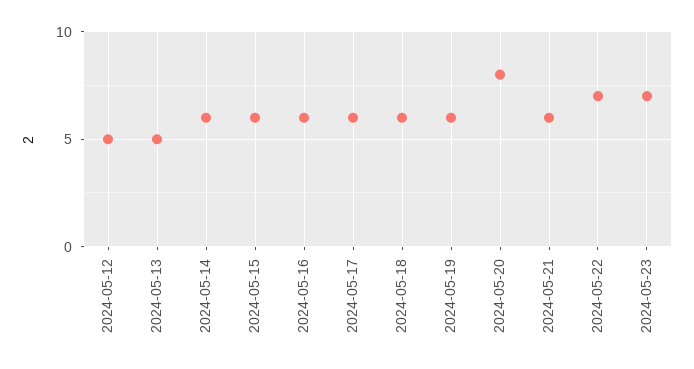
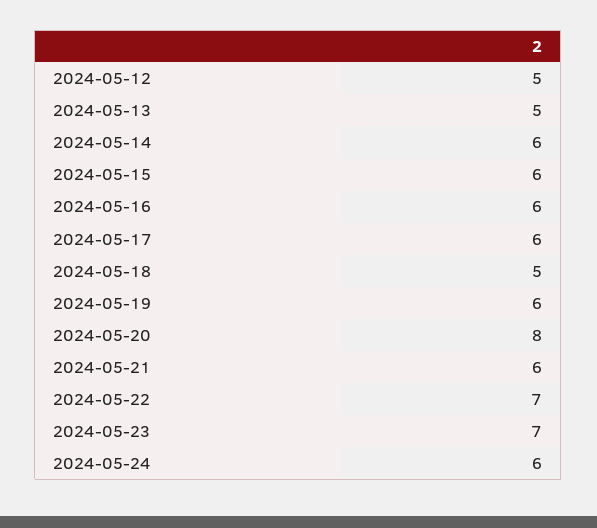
2024-05-18: 6 -> 5
2024-05-24: none -> 6

